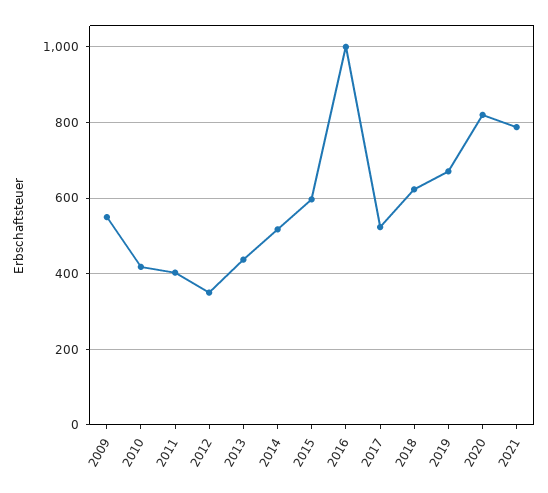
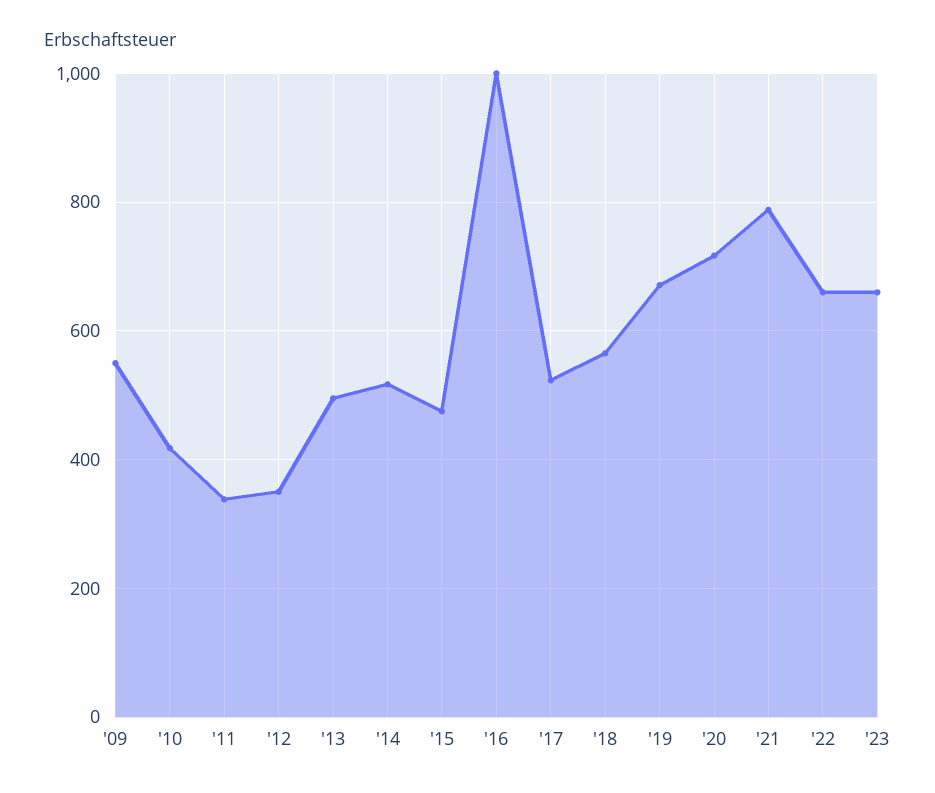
2011: 400 -> 340
2013: 440 -> 500
2015: 600 -> 480
2018: 620 -> 560
2020: 820 -> 720
'22: none -> 660
'23: none -> 660

